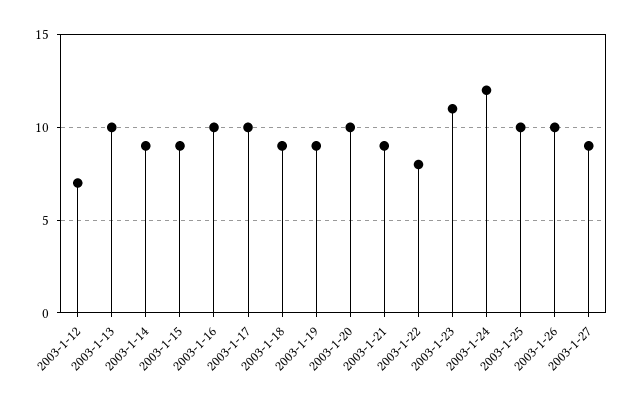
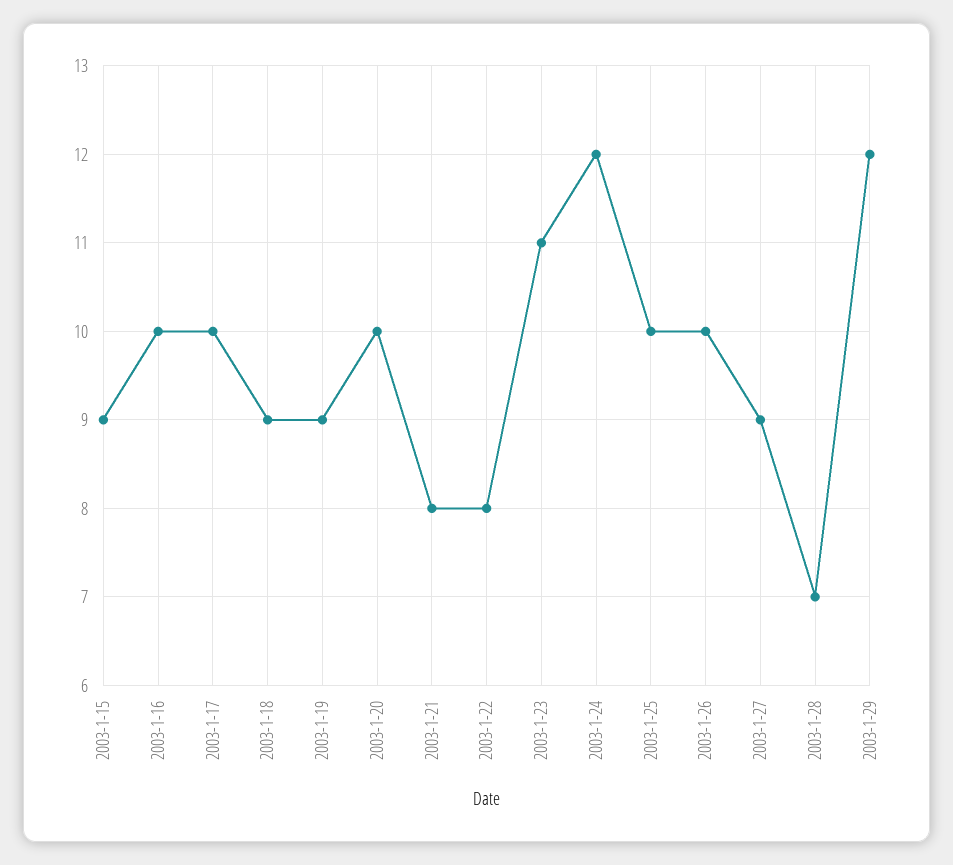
2003-1-12: 7 -> none
2003-1-13: 10 -> none
2003-1-14: 9 -> none
2003-1-21: 9 -> 8
2003-1-28: none -> 7
2003-1-29: none -> 12

